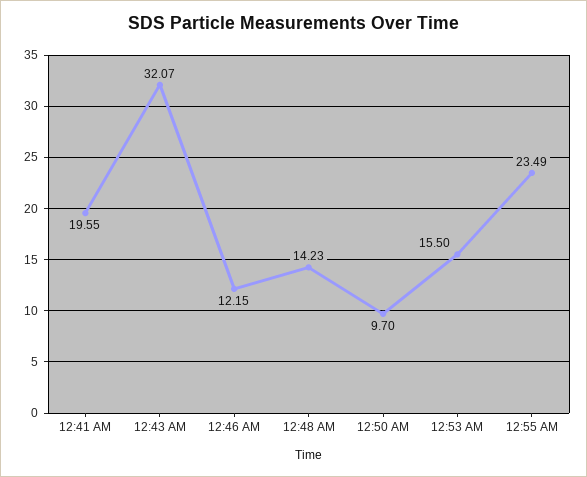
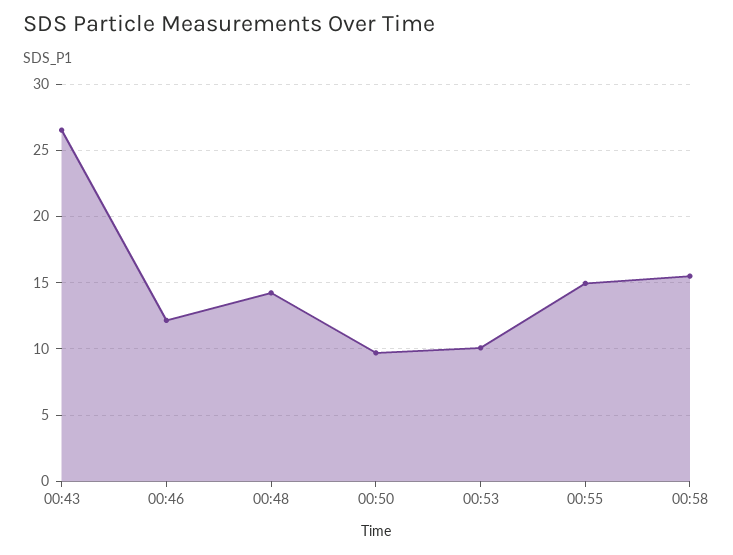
12:41 AM: 19.55 -> none
12:43 AM: 32.07 -> 26.5
12:53 AM: 15.5 -> 10
12:55 AM: 23.49 -> 15
00:58: none -> 15.5

